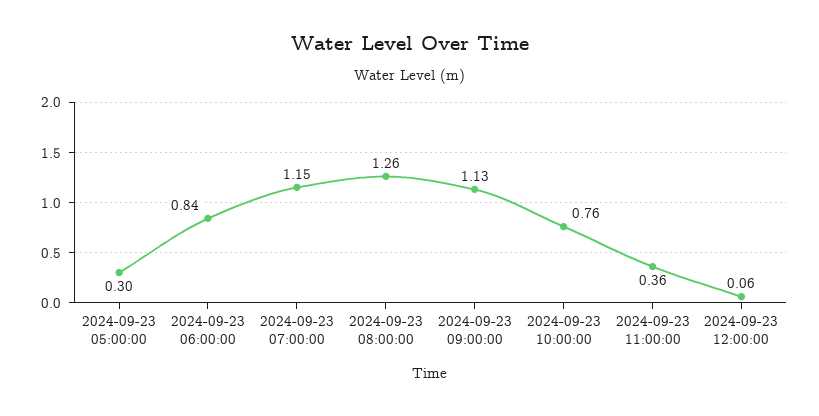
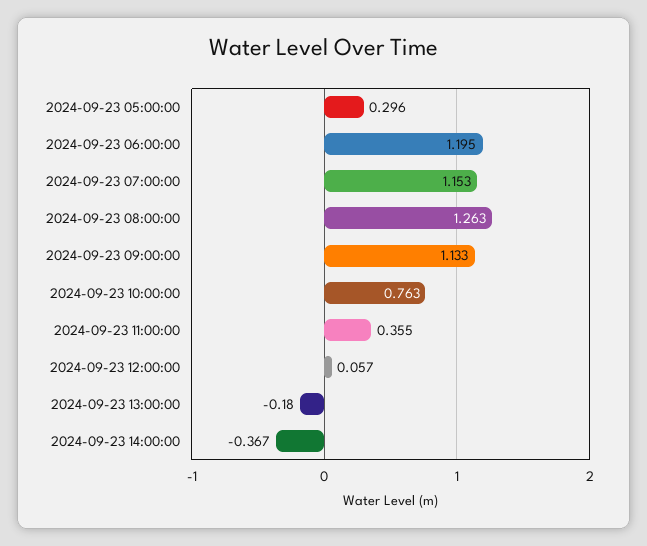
2024-09-23 06:00:00: 0.84 -> 1.195
2024-09-23 13:00:00: none -> -0.18
2024-09-23 14:00:00: none -> -0.367

